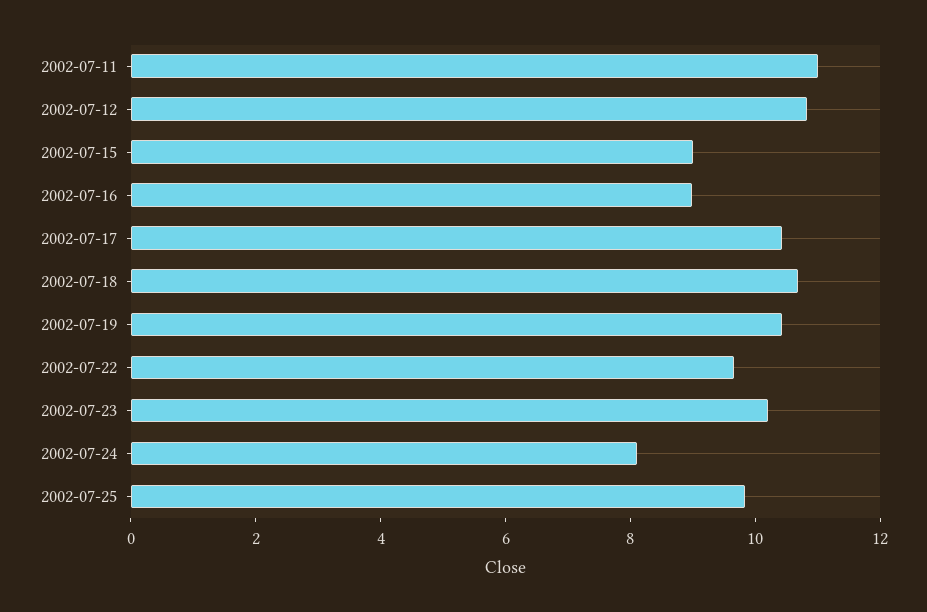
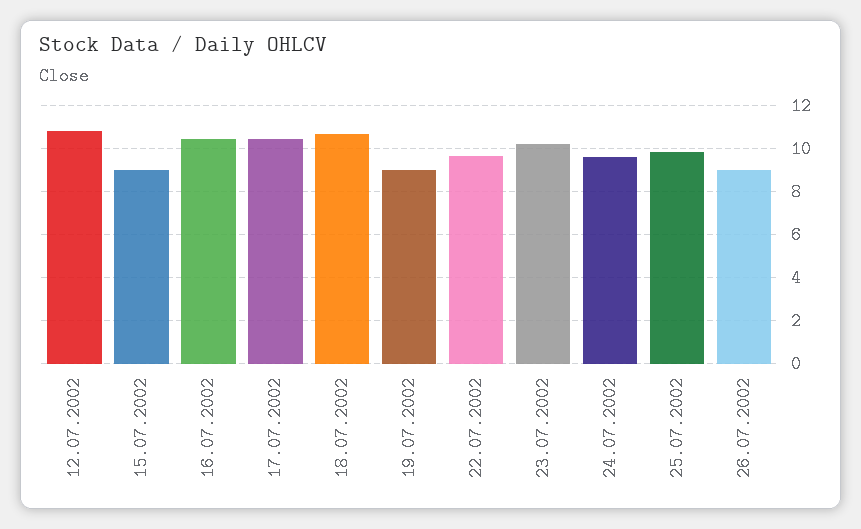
2002-07-11: 11 -> none
2002-07-16: 9 -> 10.5
2002-07-19: 10.5 -> 9
2002-07-24: 8 -> 9.5
26.07.2002: none -> 9

